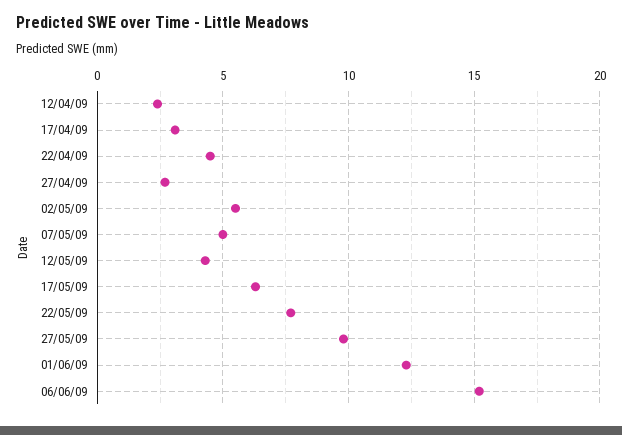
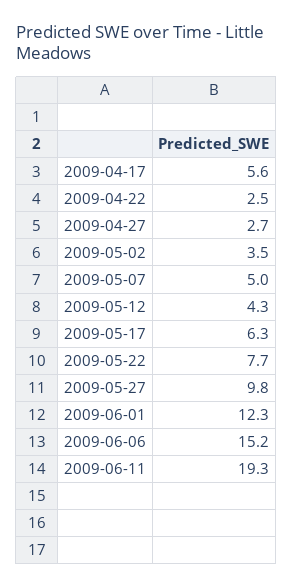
12/04/09: 2.5 -> none
17/04/09: 3 -> 5.6
22/04/09: 4.5 -> 2.5
02/05/09: 5.5 -> 3.5
2009-06-11: none -> 19.3

